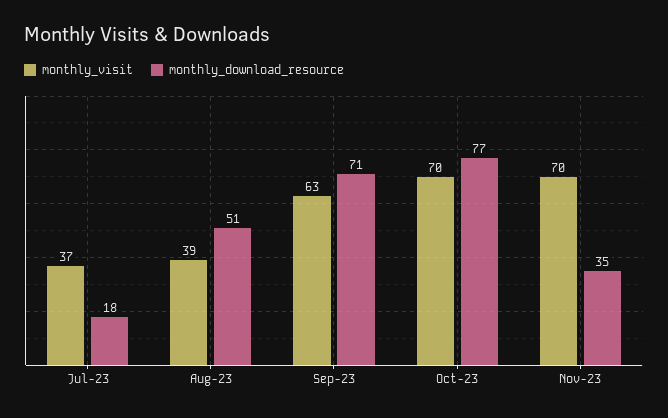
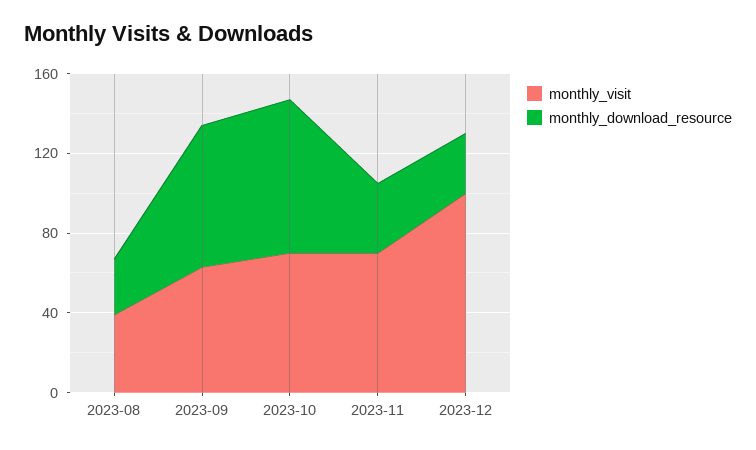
monthly_visit, Jul-23: 37 -> none
monthly_download_resource, Jul-23: 18 -> none
monthly_download_resource, Aug-23: 51 -> 30
monthly_visit, 2023-12: none -> 100
monthly_download_resource, 2023-12: none -> 30

